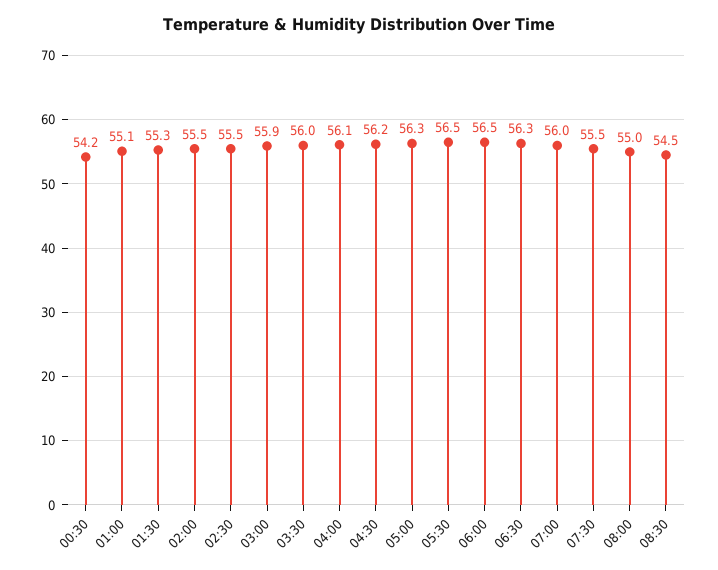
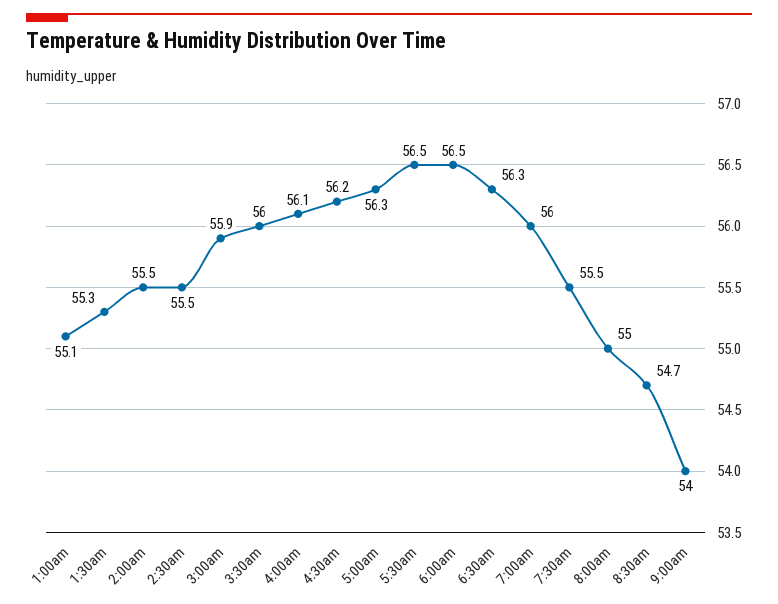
00:30: 54.2 -> none
08:30: 54.5 -> 54.7
9:00am: none -> 54

